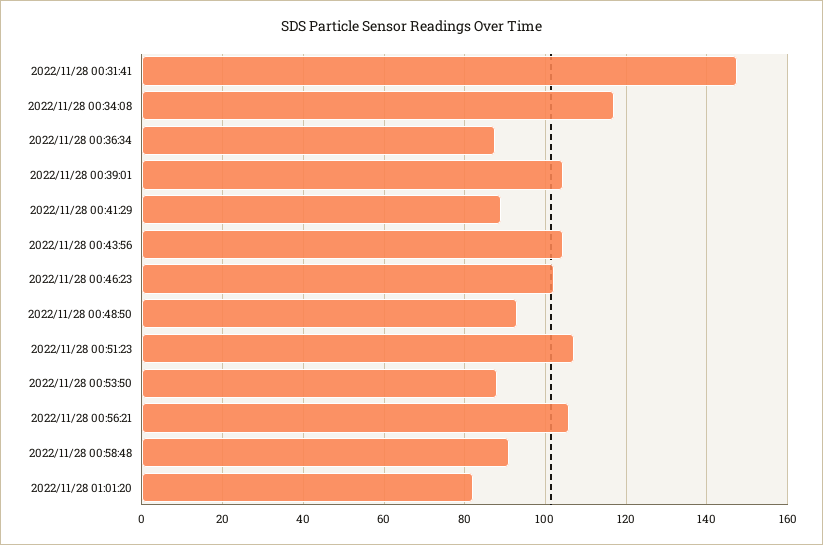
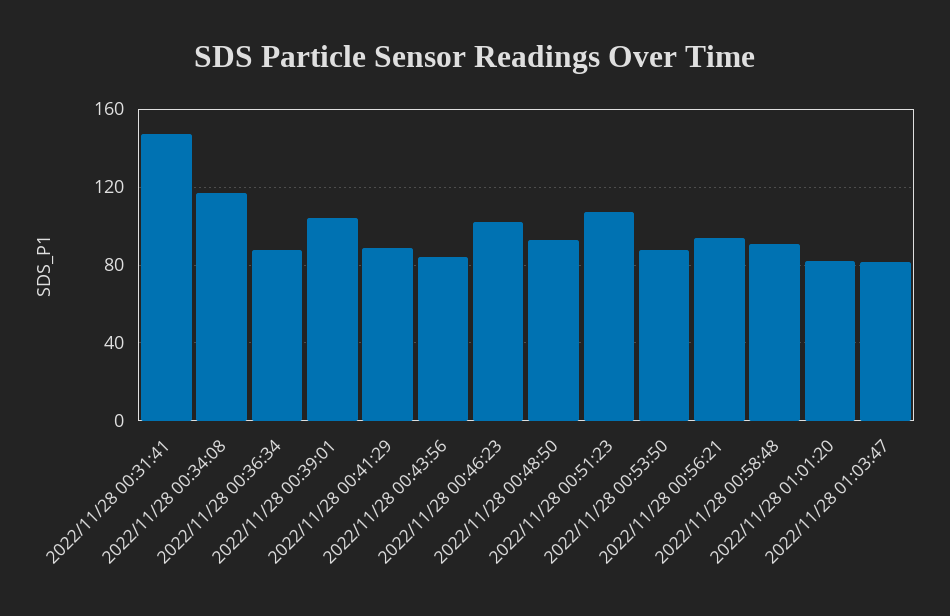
2022/11/28 00:43:56: 104 -> 85
2022/11/28 00:56:21: 106 -> 95
2022/11/28 01:03:47: none -> 80

